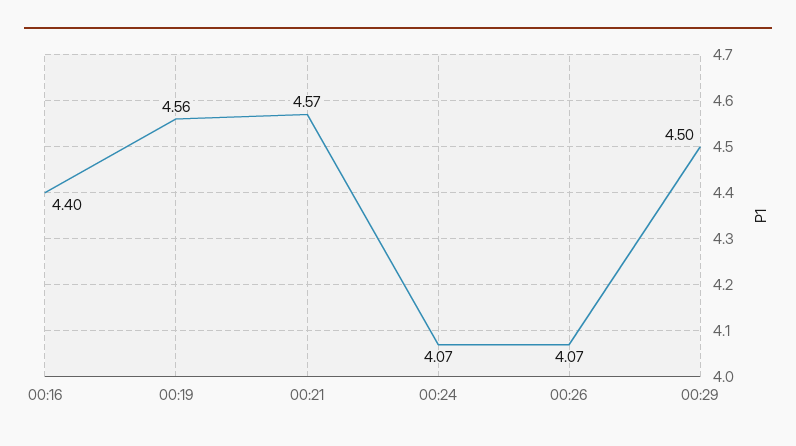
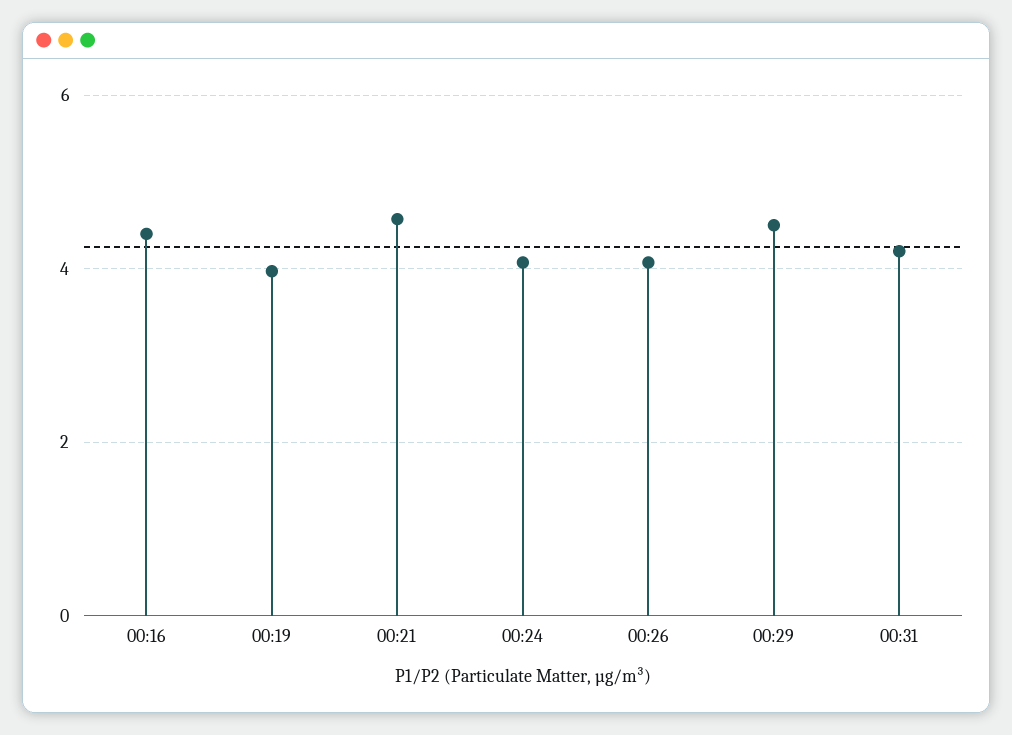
00:19: 4.56 -> 4
00:31: none -> 4.2

